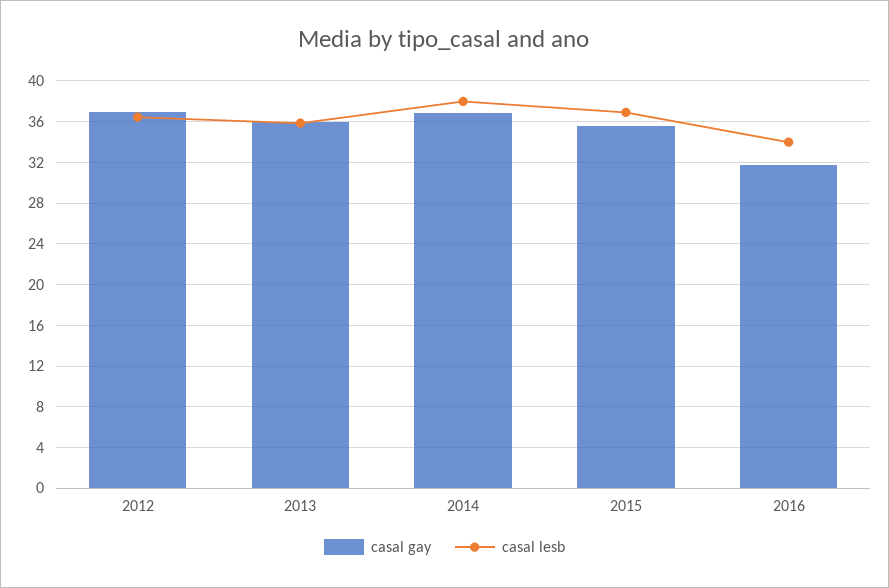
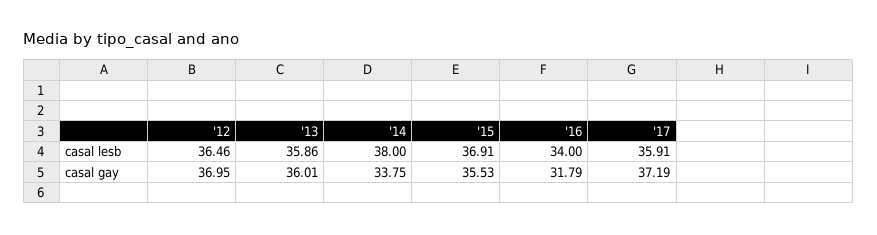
casal gay, 2014: 37 -> 33.75
casal lesb, '17: none -> 35.91
casal gay, '17: none -> 37.19

